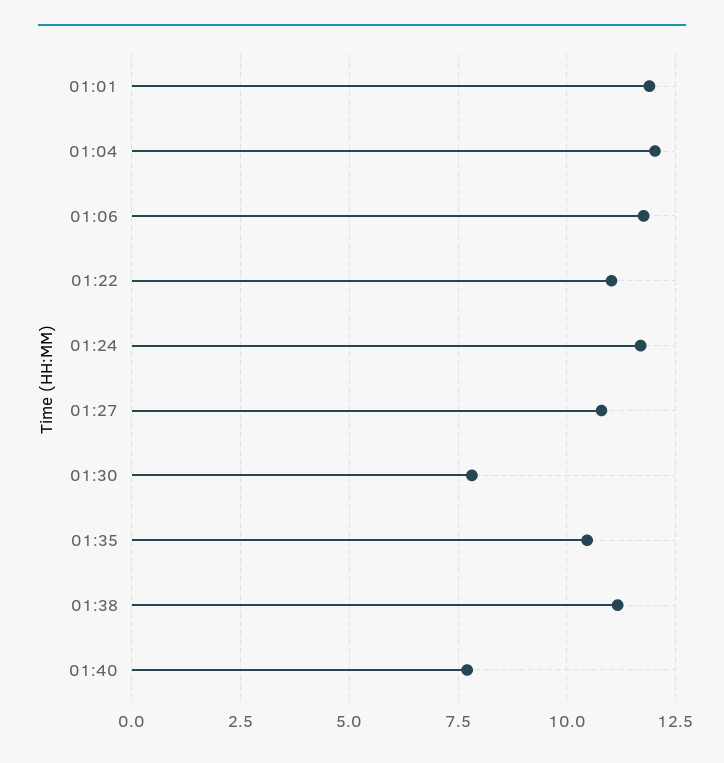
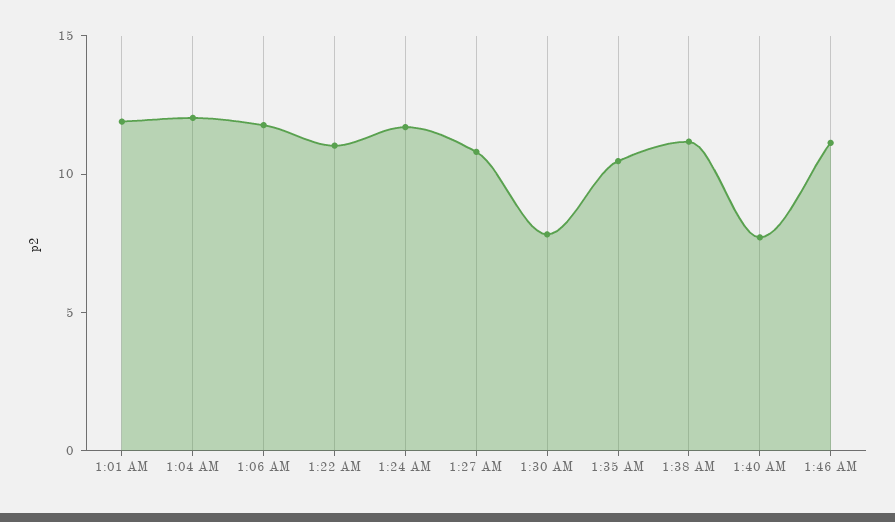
1:46 AM: none -> 11

